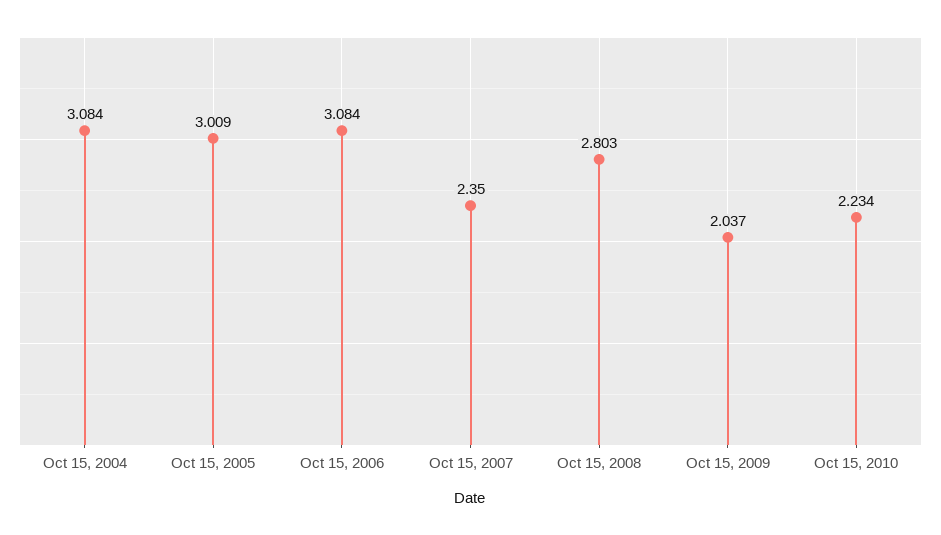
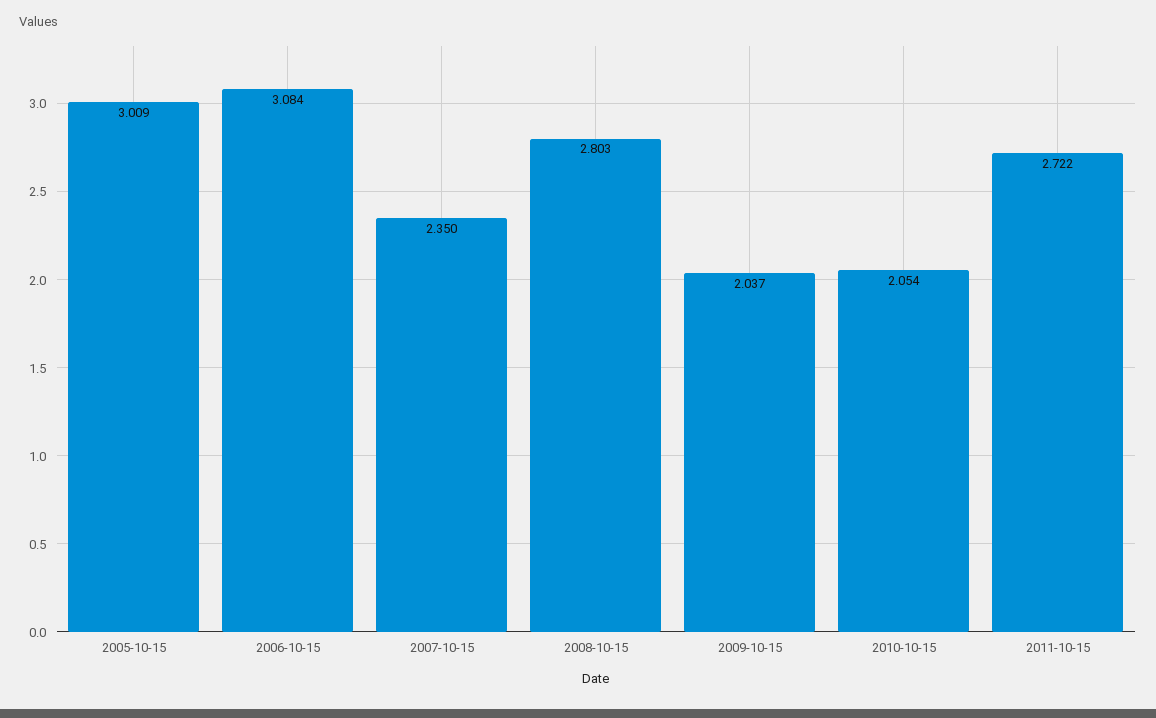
Oct 15, 2004: 3.084 -> none
Oct 15, 2010: 2.234 -> 2.054
2011-10-15: none -> 2.722

